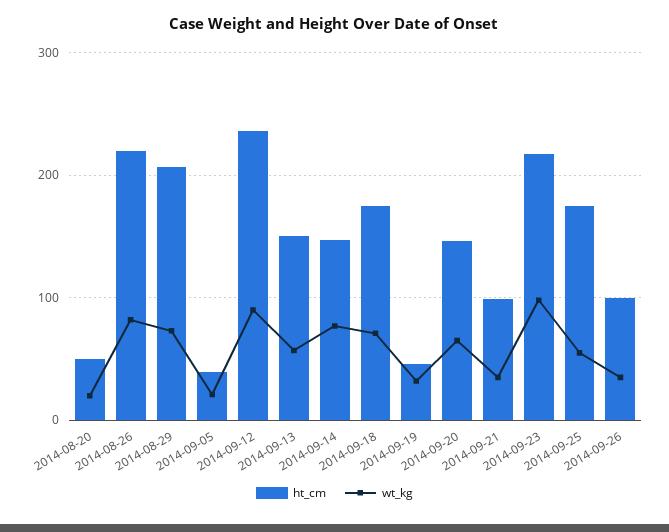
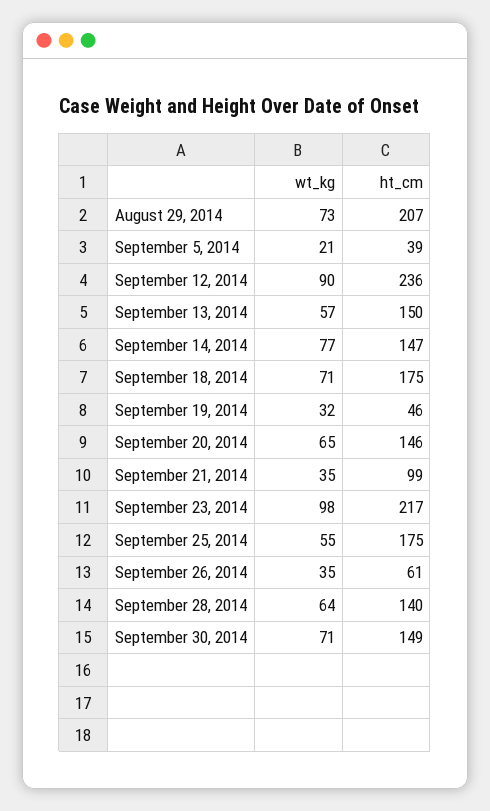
ht_cm, 2014-08-20: 50 -> none
wt_kg, 2014-08-20: 20 -> none
ht_cm, 2014-08-26: 220 -> none
wt_kg, 2014-08-26: 80 -> none
ht_cm, 2014-09-26: 100 -> 61
wt_kg, September 28, 2014: none -> 64
ht_cm, September 28, 2014: none -> 140
wt_kg, September 30, 2014: none -> 71
ht_cm, September 30, 2014: none -> 149

